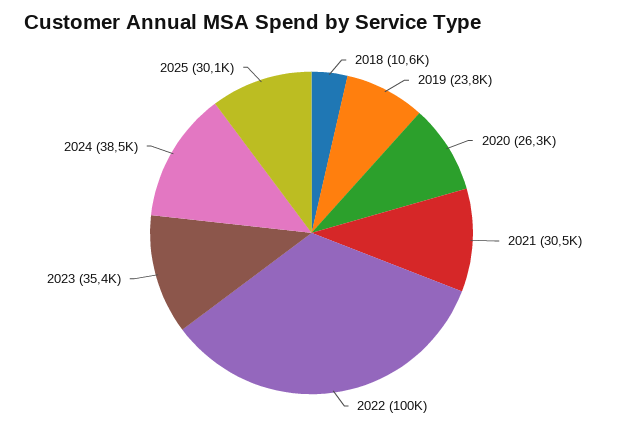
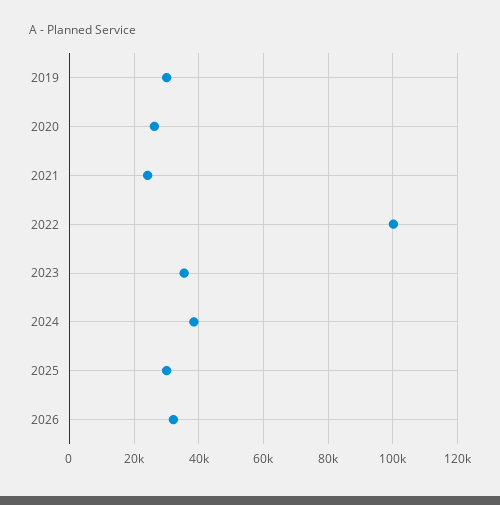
2018: 10600 -> none
2019: 23800 -> 30000
2021: 30500 -> 24000
2026: none -> 32000

